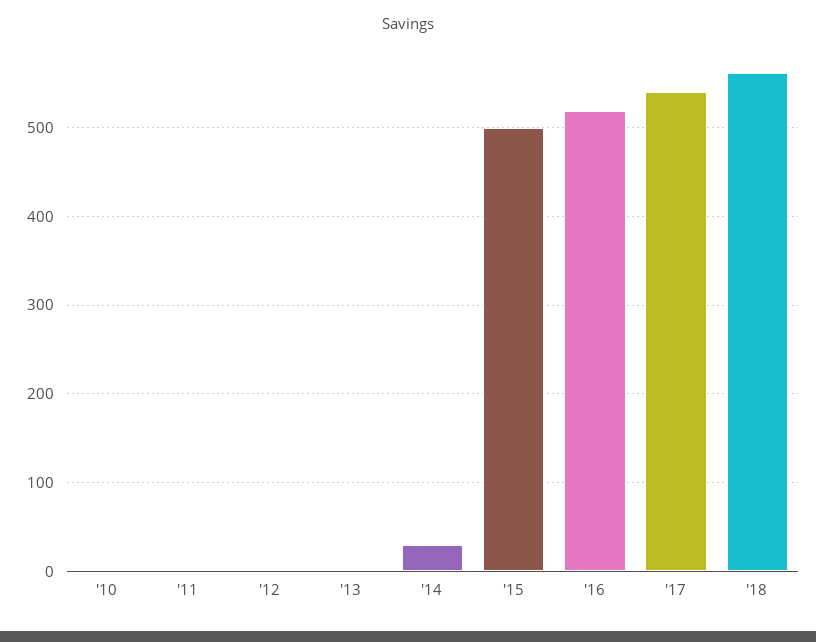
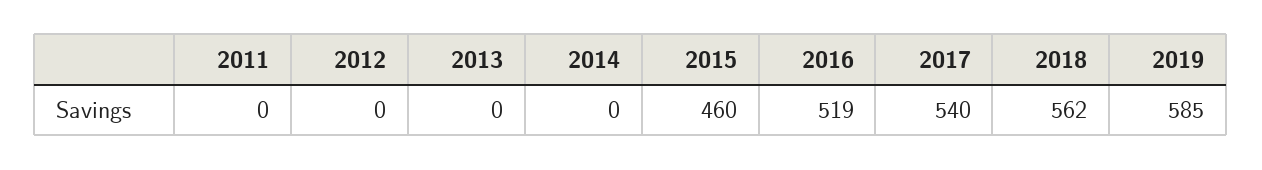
'10: 0 -> none
'14: 30 -> 0
'15: 500 -> 460
2019: none -> 585

